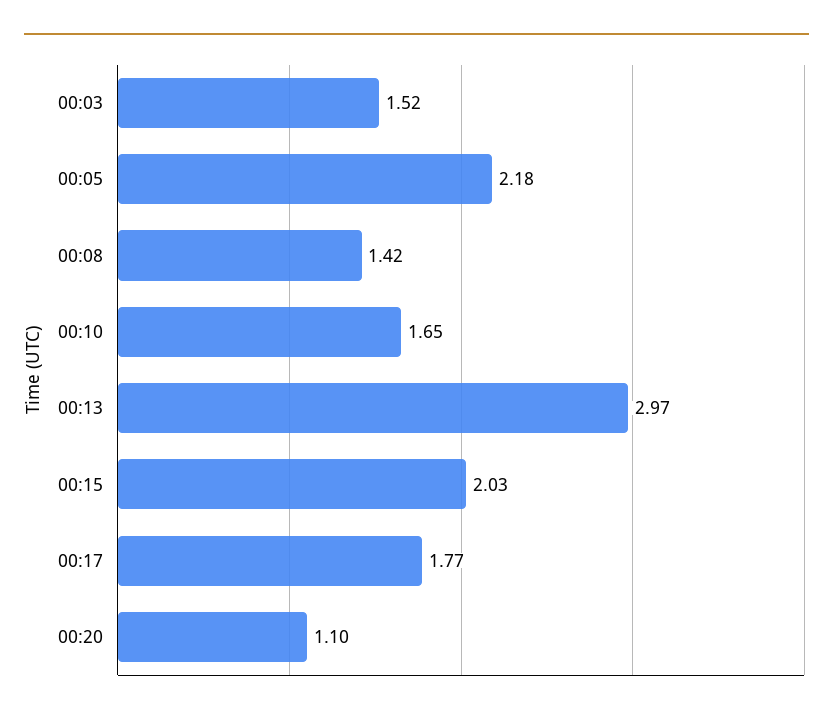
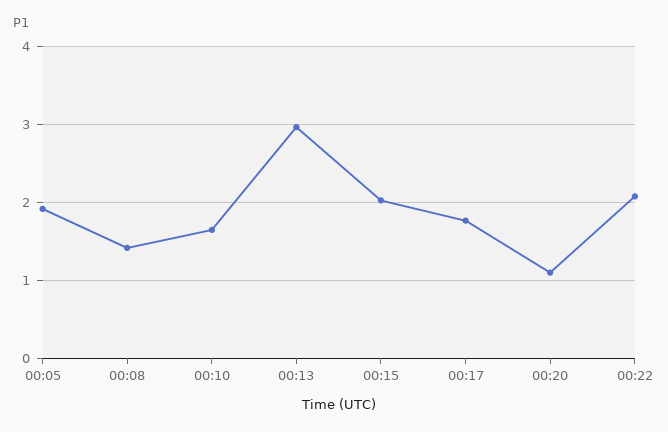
00:03: 1.52 -> none
00:05: 2.18 -> 1.9
00:22: none -> 2.1

